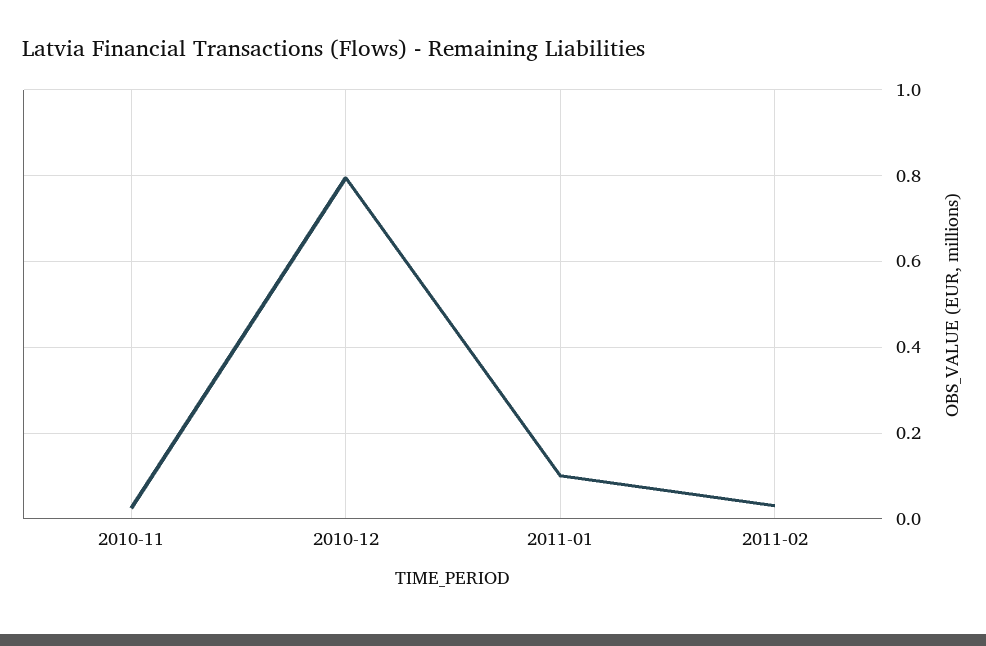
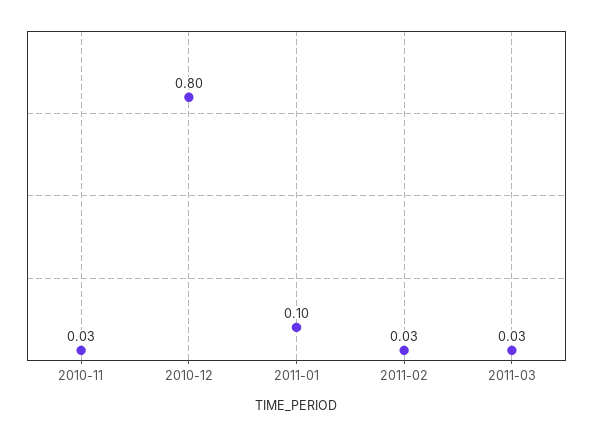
2011-03: none -> 0.03

